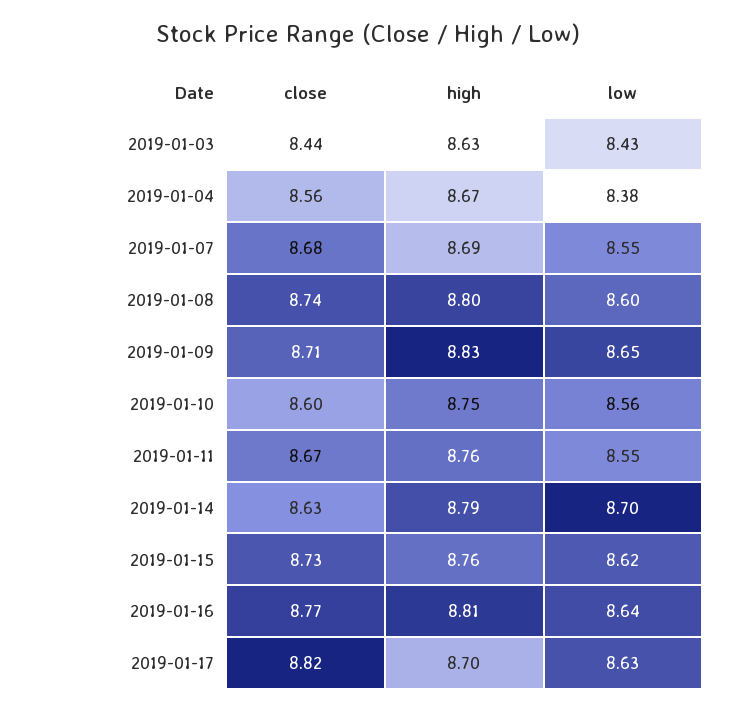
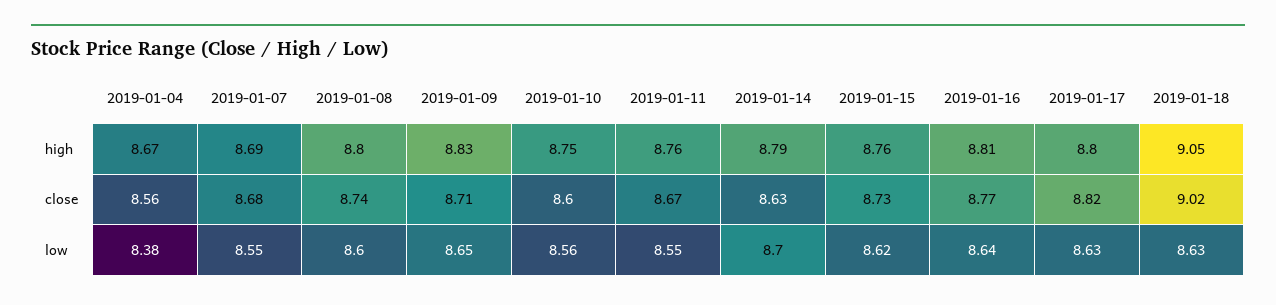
close, 2019-01-03: 8.44 -> none
high, 2019-01-03: 8.63 -> none
low, 2019-01-03: 8.43 -> none
high, 2019-01-17: 8.7 -> 8.8
high, 2019-01-18: none -> 9.05
close, 2019-01-18: none -> 9.02
low, 2019-01-18: none -> 8.63

